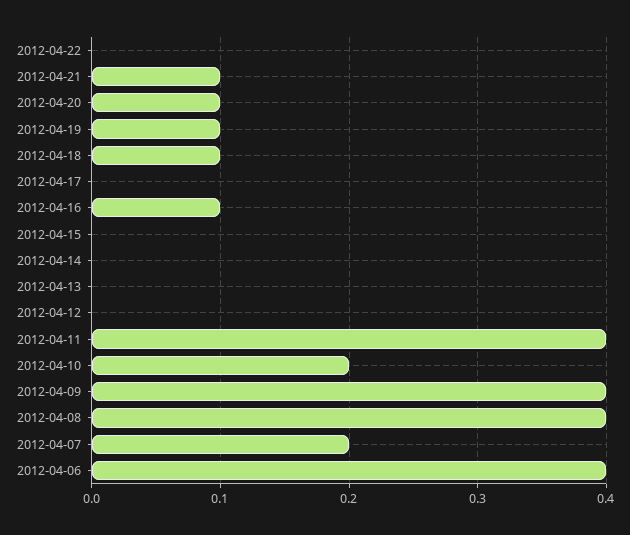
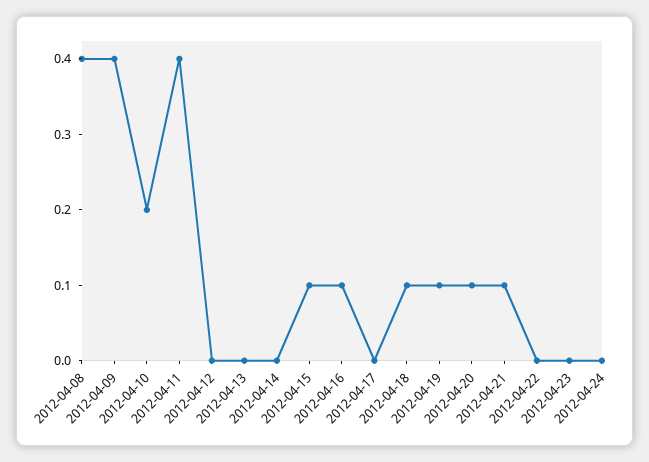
2012-04-15: 0 -> 0.1
2012-04-07: 0.2 -> none
2012-04-06: 0.4 -> none
2012-04-23: none -> 0
2012-04-24: none -> 0

